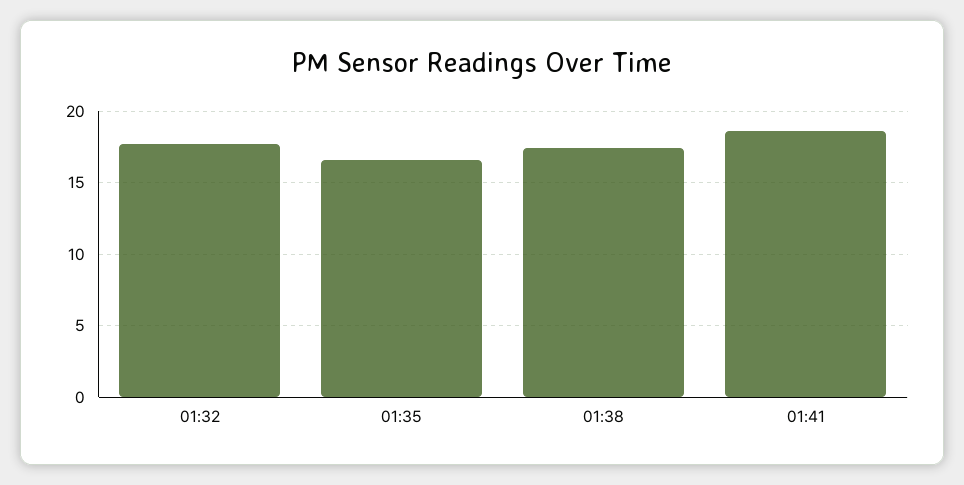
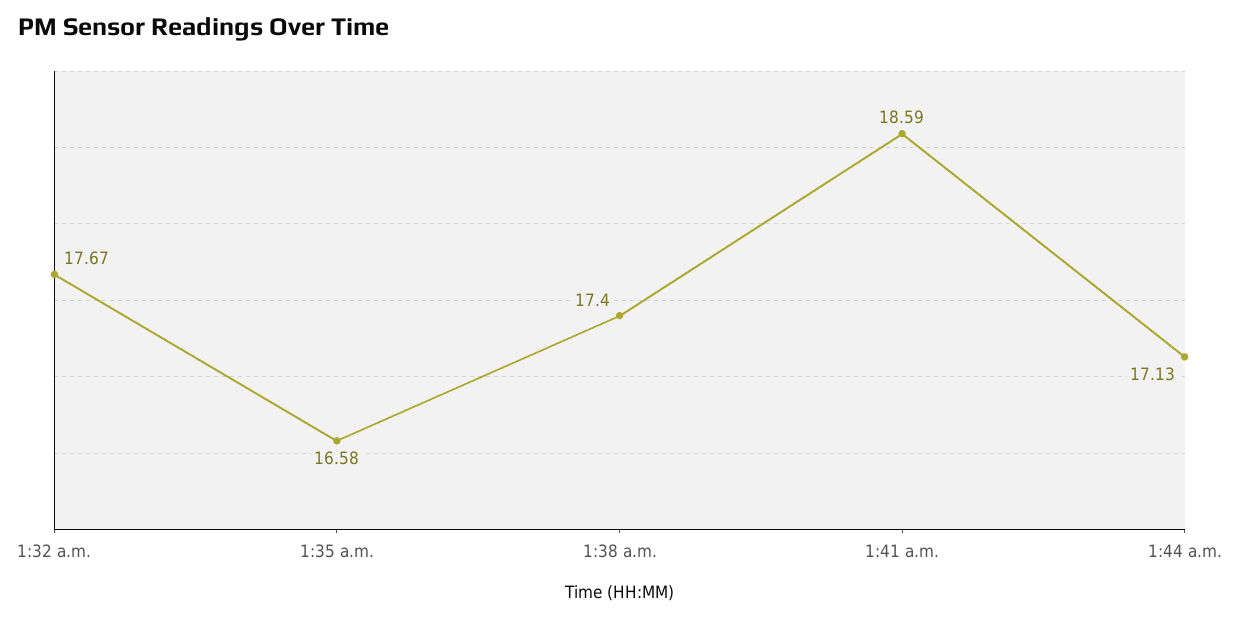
1:44 a.m.: none -> 17.13

